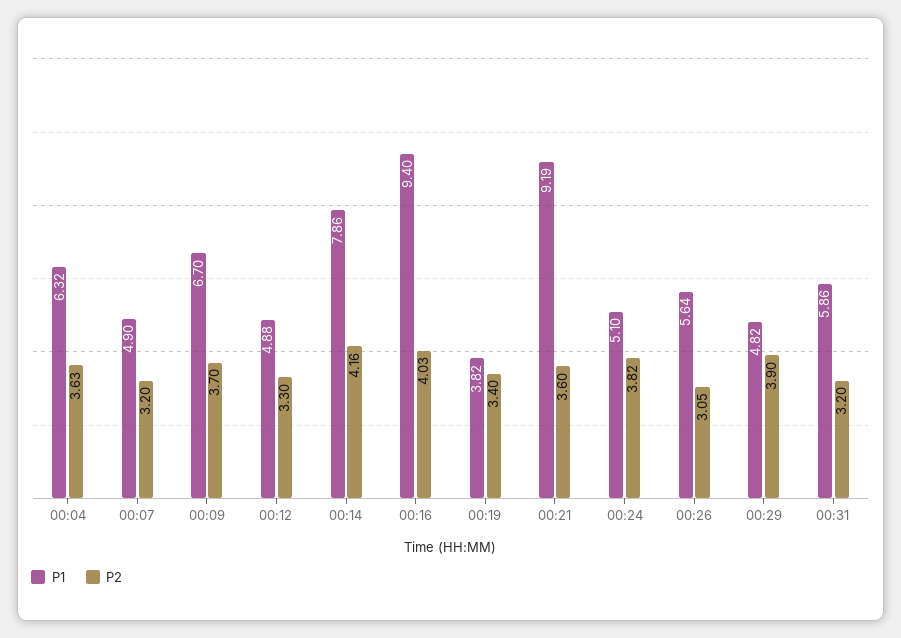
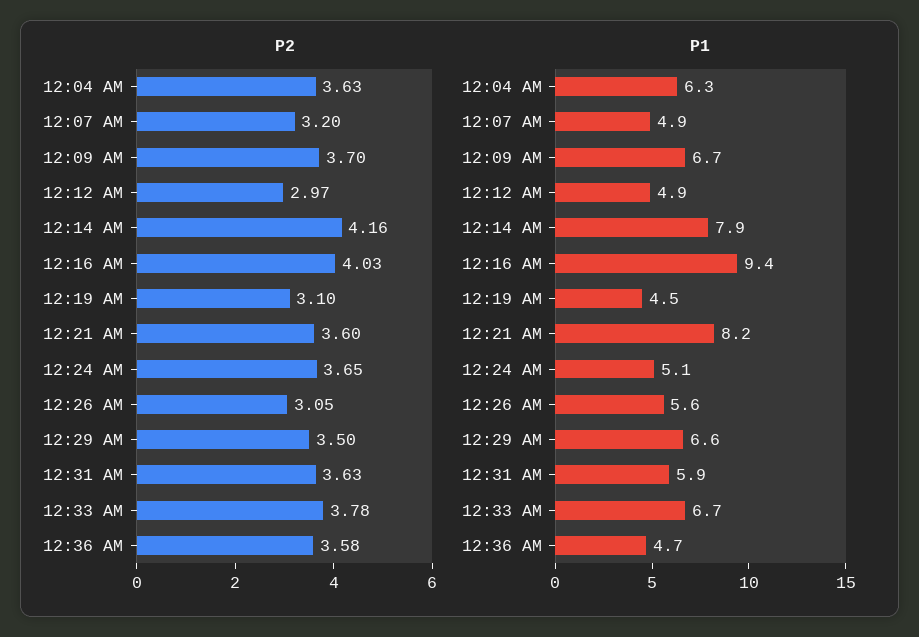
P2, 00:12: 3.3 -> 2.97
P1, 00:19: 3.82 -> 4.5
P2, 00:19: 3.4 -> 3.1
P1, 00:21: 9.19 -> 8.2
P2, 00:24: 3.82 -> 3.65
P1, 00:29: 4.82 -> 6.6
P2, 00:29: 3.9 -> 3.5
P2, 00:31: 3.2 -> 3.63
P2, 12:33 AM: none -> 3.78
P2, 12:36 AM: none -> 3.58
P1, 12:33 AM: none -> 6.7
P1, 12:36 AM: none -> 4.7

